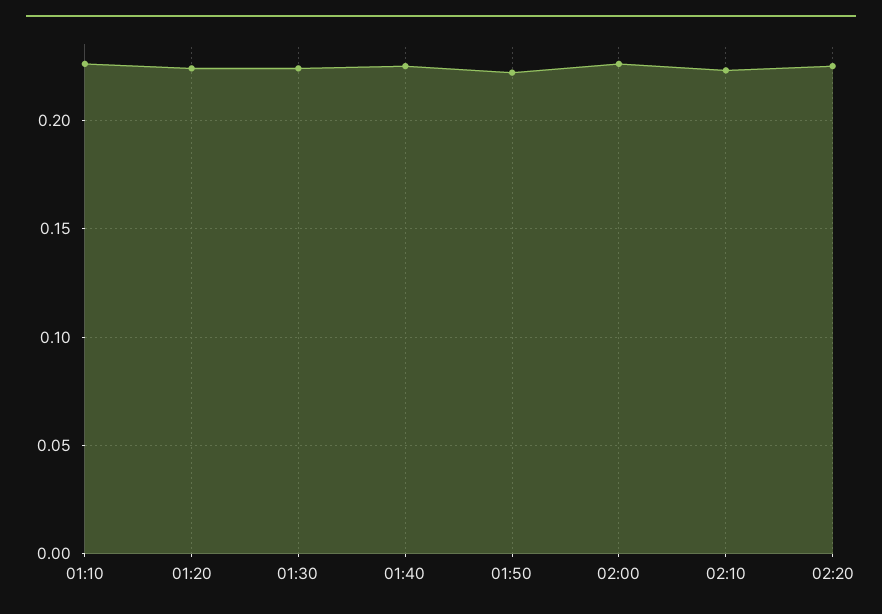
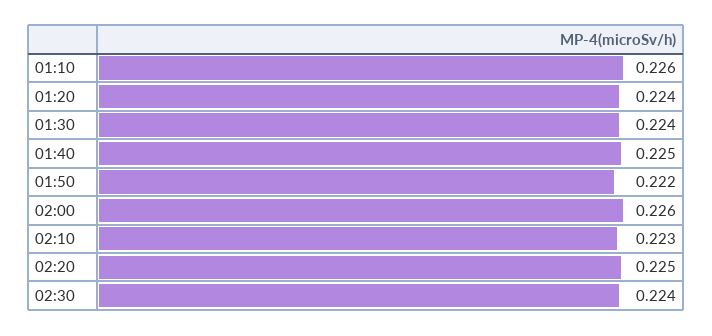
02:30: none -> 0.224

